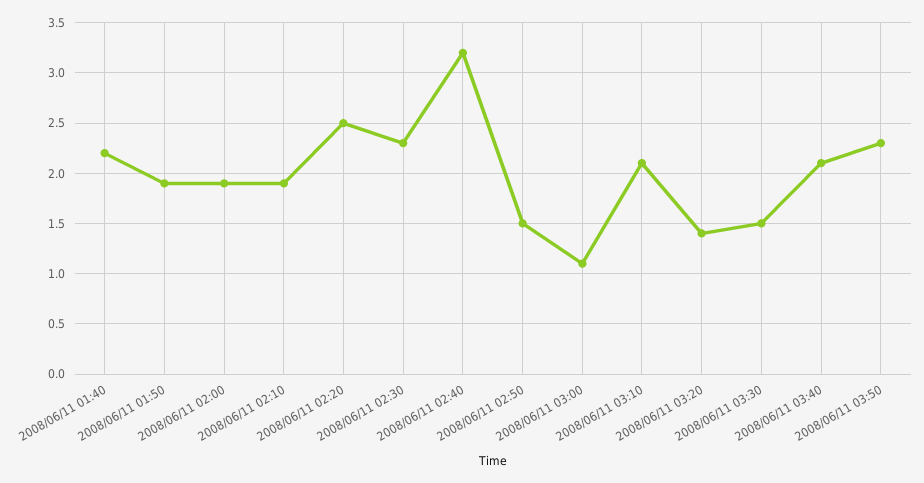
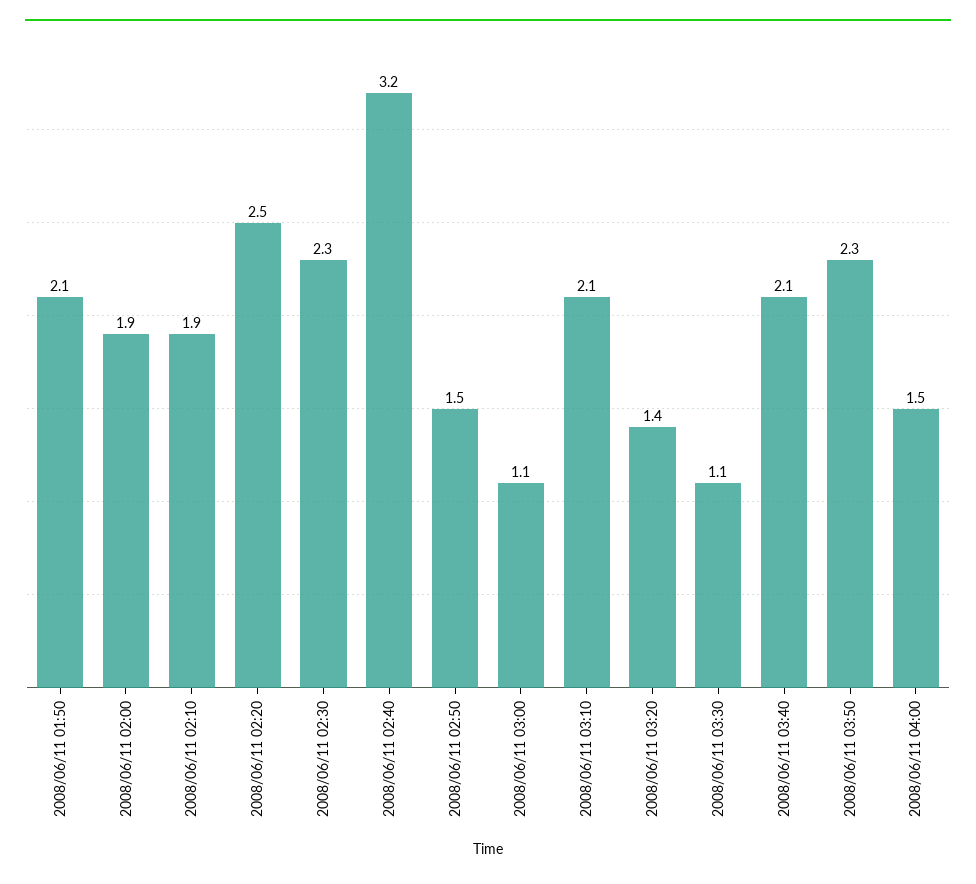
2008/06/11 01:40: 2.2 -> none
2008/06/11 01:50: 1.9 -> 2.1
2008/06/11 03:30: 1.5 -> 1.1
2008/06/11 04:00: none -> 1.5

